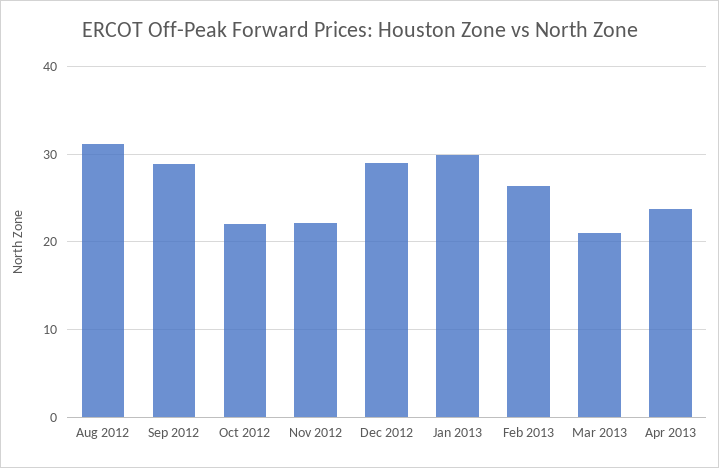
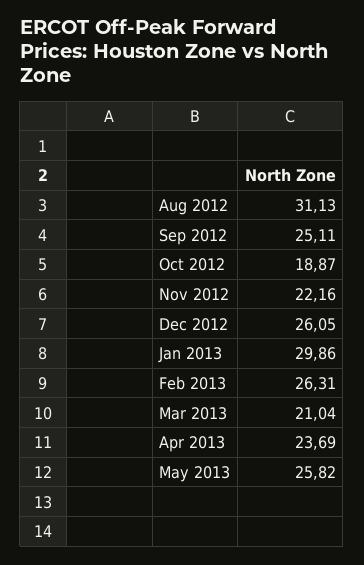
Sep 2012: 29 -> 25.11
Oct 2012: 22 -> 18.87
Dec 2012: 29 -> 26.05
May 2013: none -> 25.82

